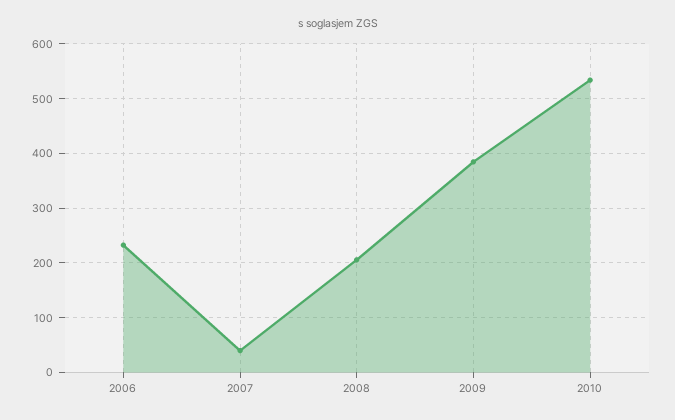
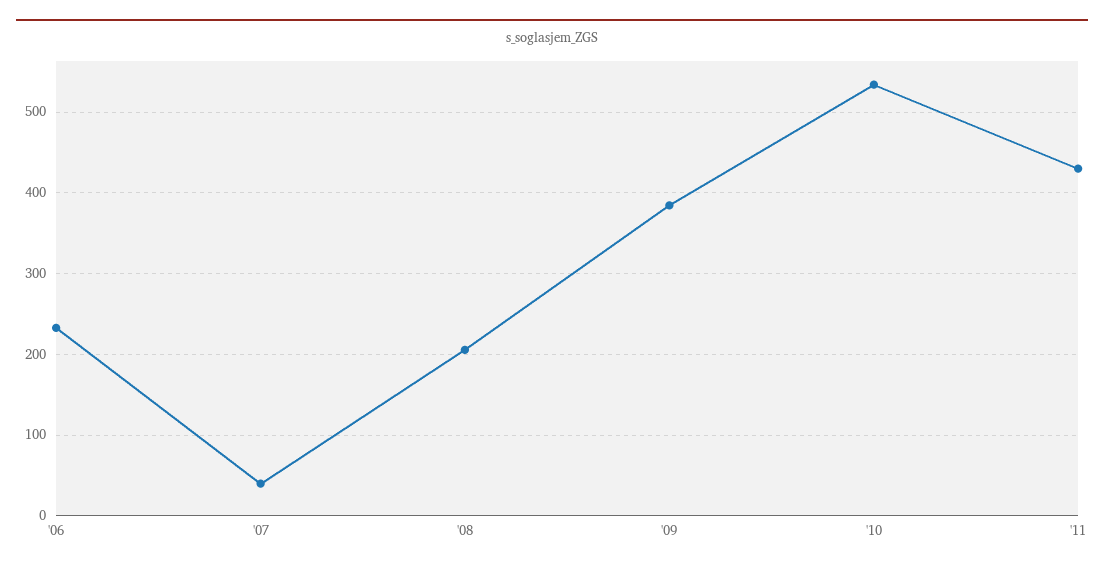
'11: none -> 430

